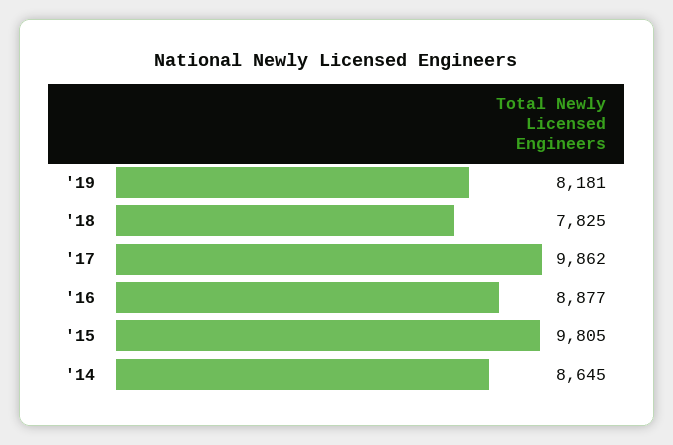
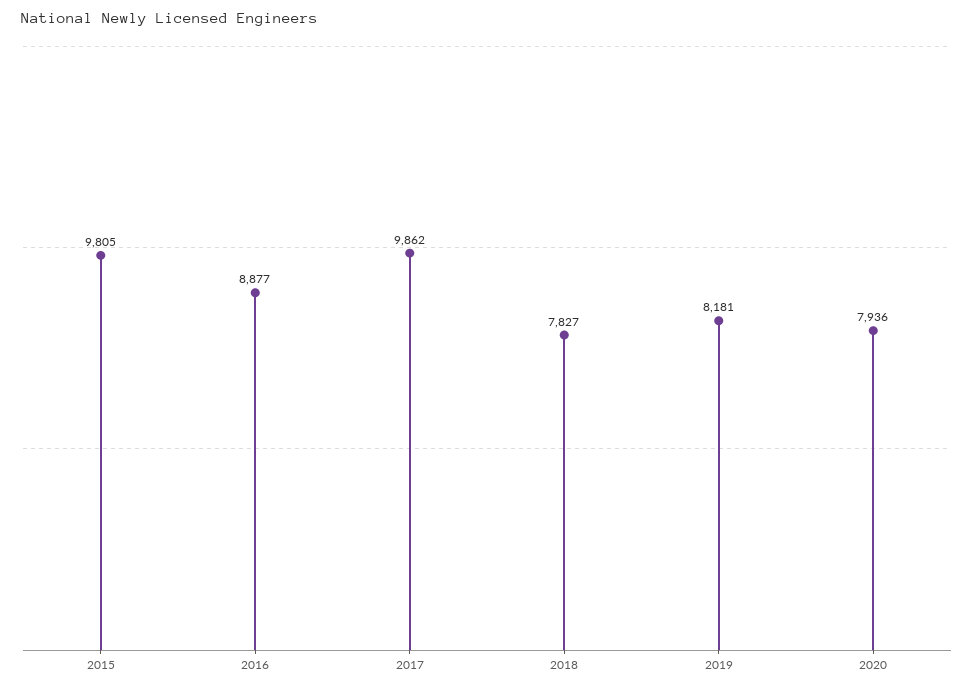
'18: 7825 -> 7827
'14: 8645 -> none
2020: none -> 7936

